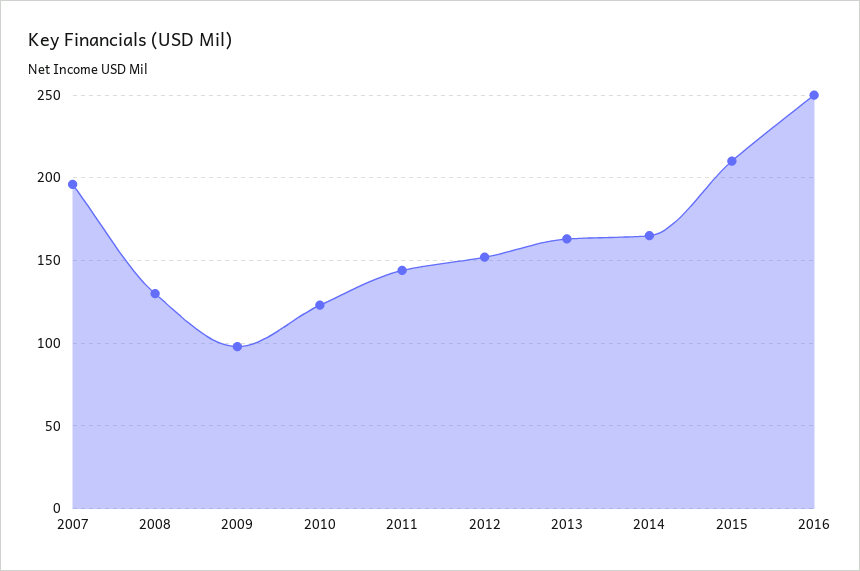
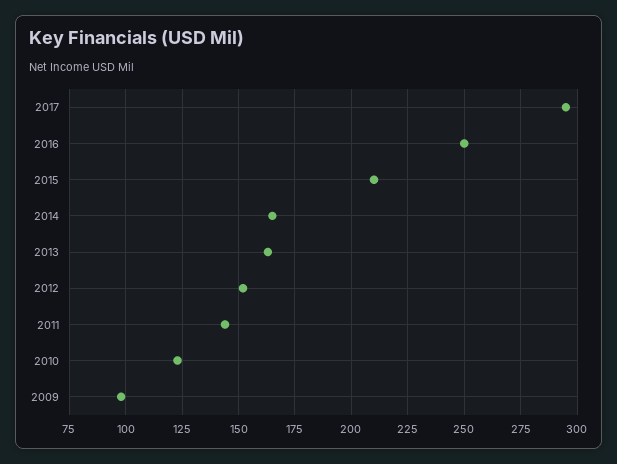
2007: 195 -> none
2008: 130 -> none
2017: none -> 295

